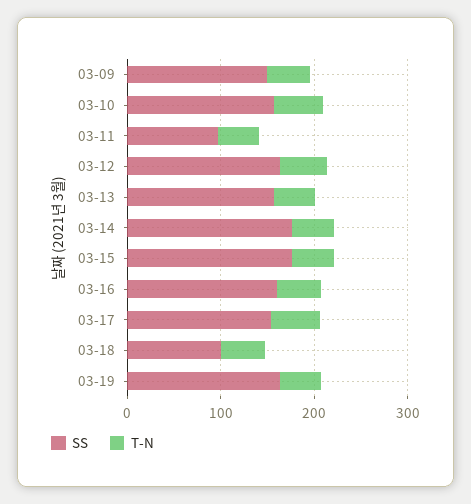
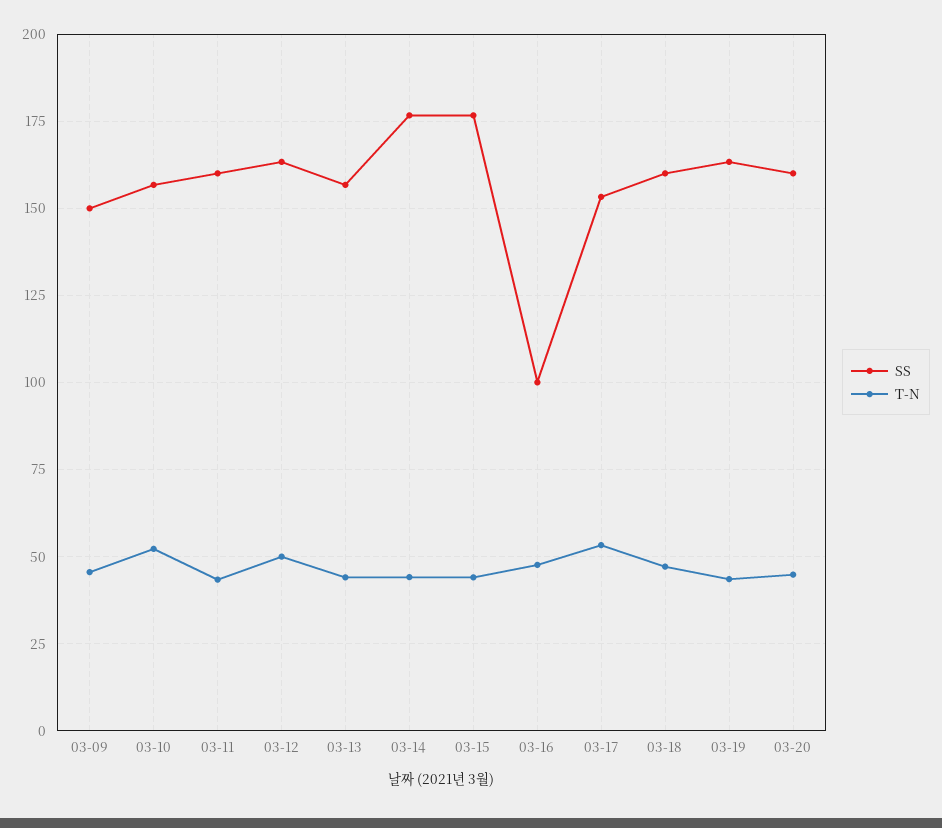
SS, 03-11: 100 -> 160
SS, 03-16: 160 -> 100
SS, 03-18: 100 -> 160
SS, 03-20: none -> 160
T-N, 03-20: none -> 45

